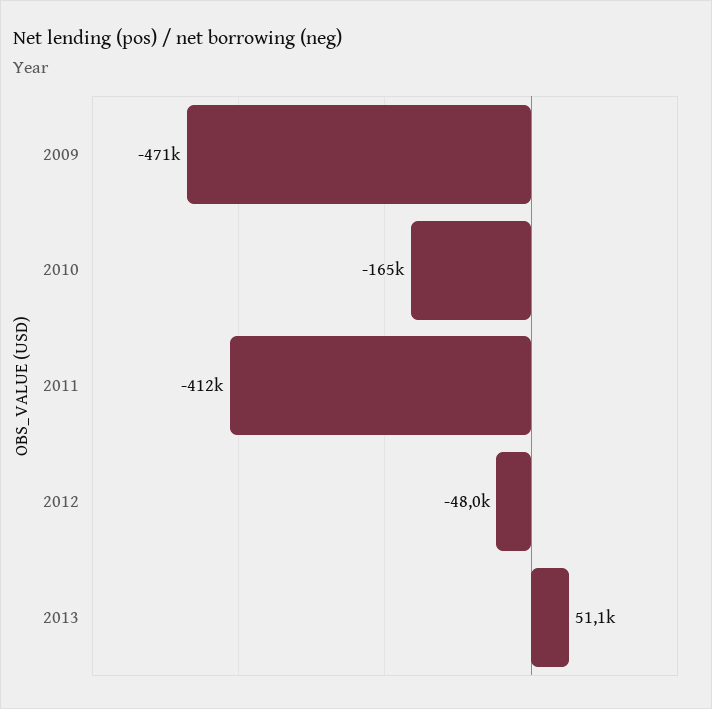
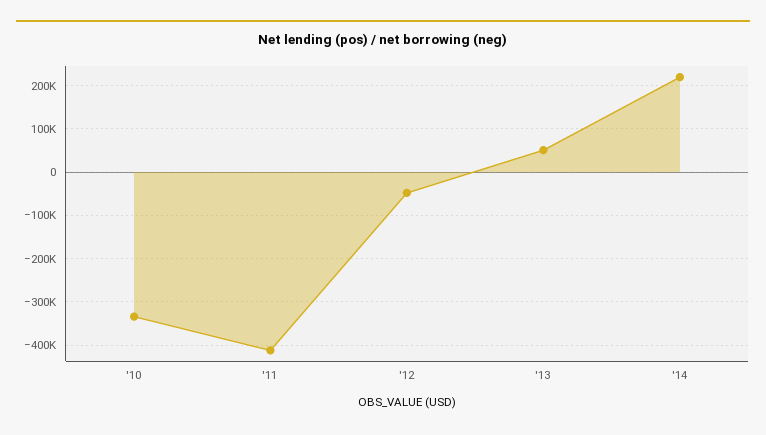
2009: -471000 -> none
2010: -165000 -> -340000
'14: none -> 220000

